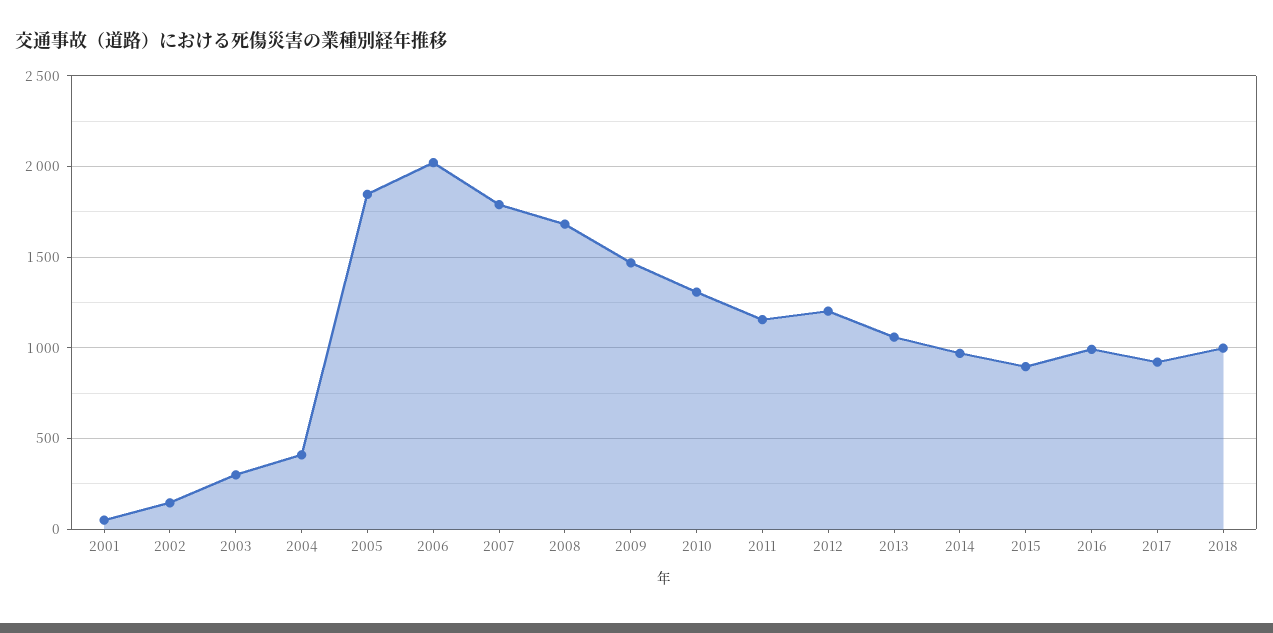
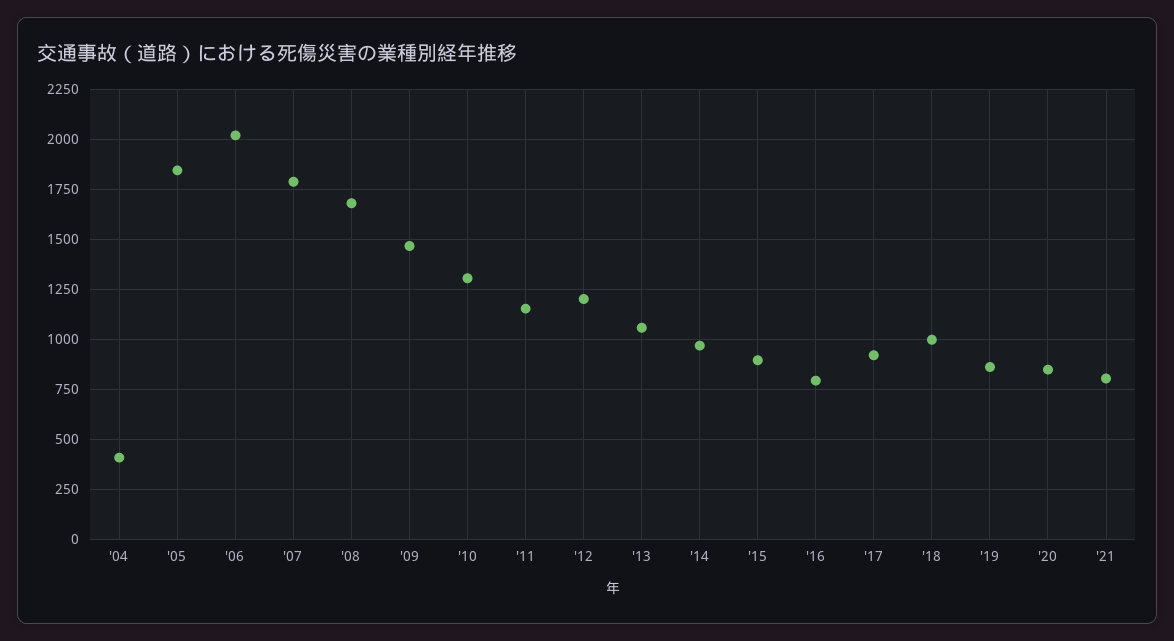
2001: 50 -> none
2002: 150 -> none
2003: 300 -> none
2016: 1000 -> 800
'19: none -> 850
'20: none -> 850
'21: none -> 800

